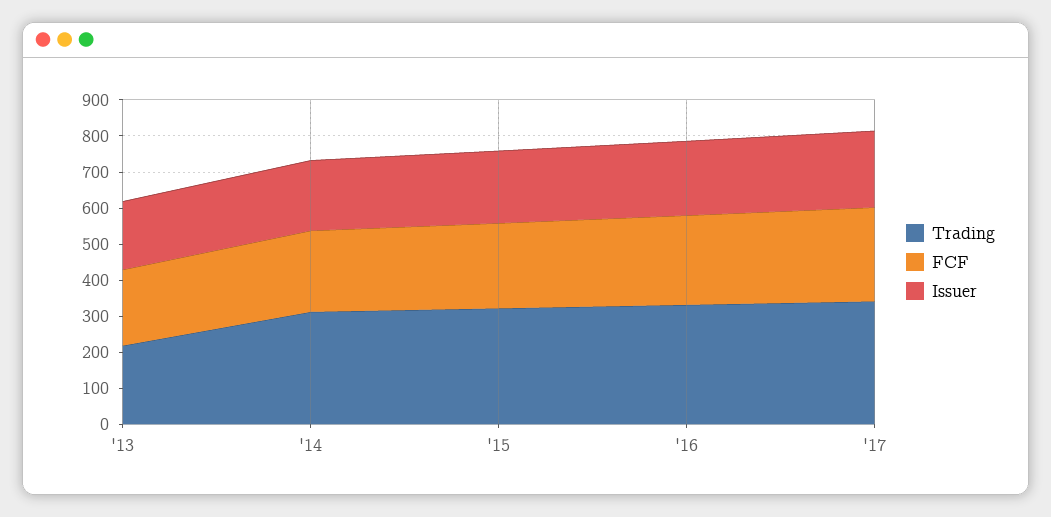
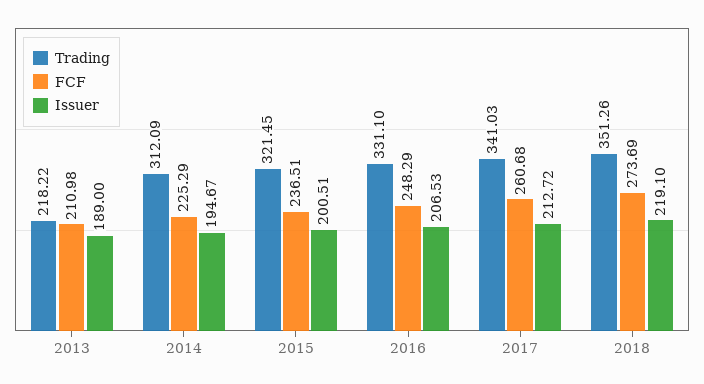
Trading, 2018: none -> 351.26
FCF, 2018: none -> 273.69
Issuer, 2018: none -> 219.1

